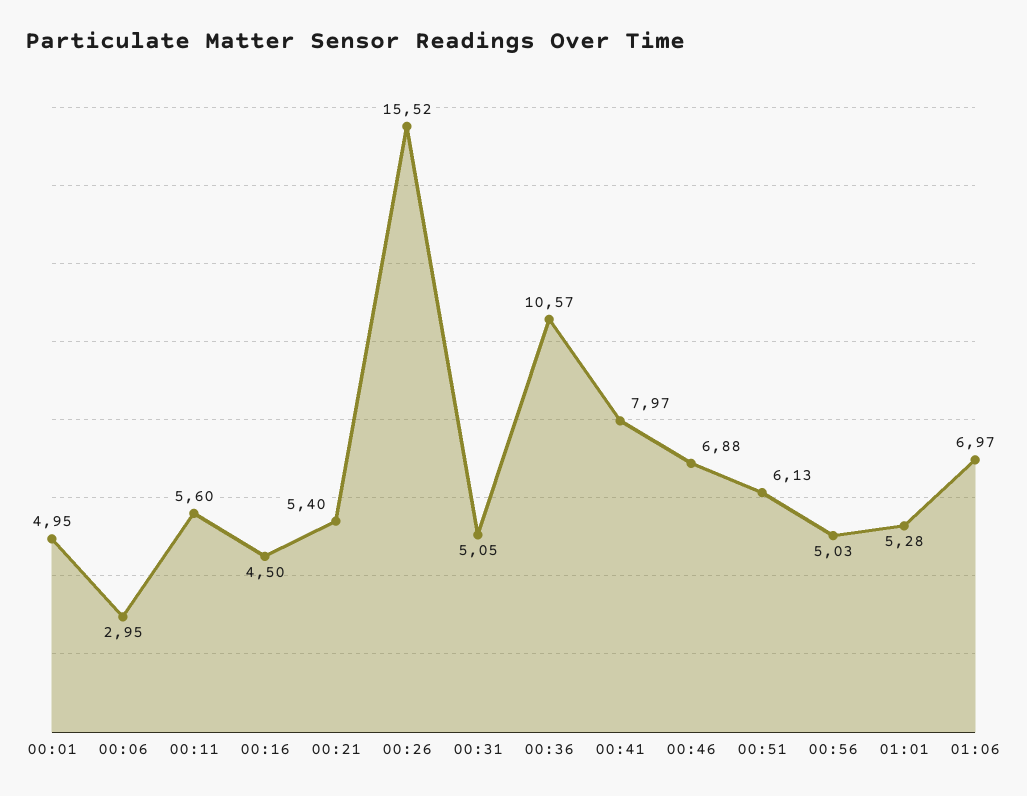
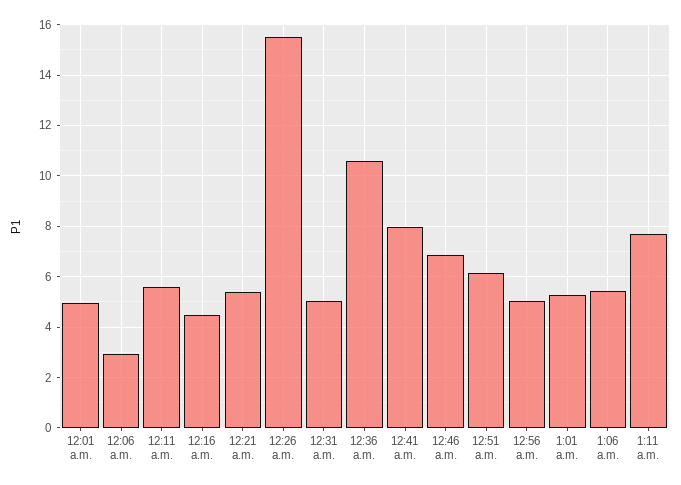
01:06: 6.97 -> 5.5
1:11 a.m.: none -> 7.75

